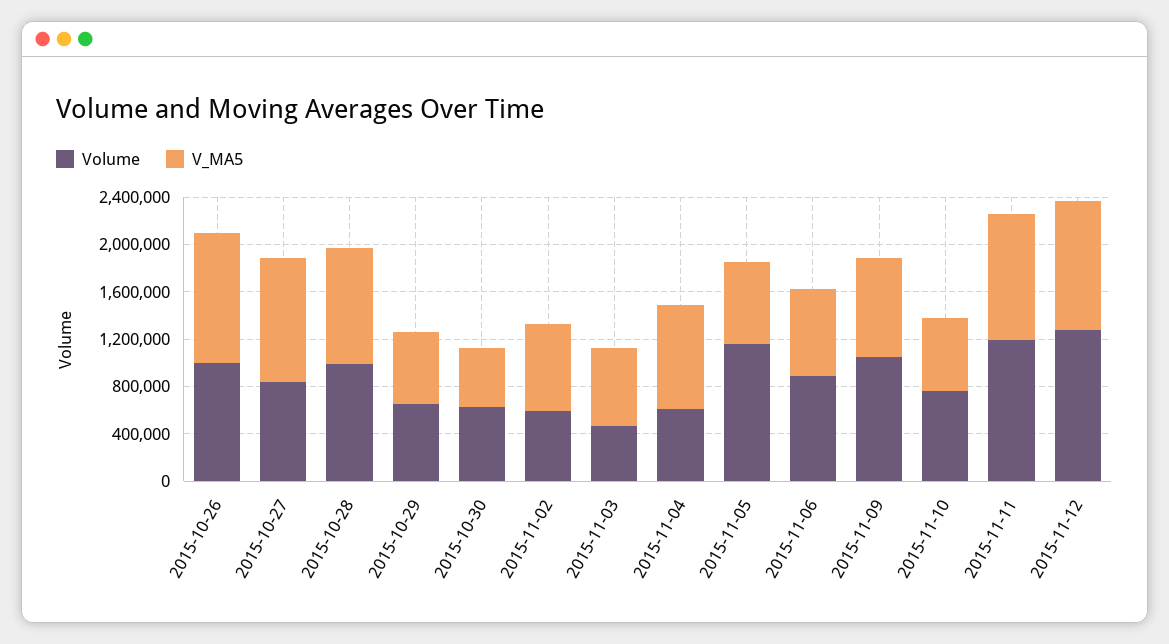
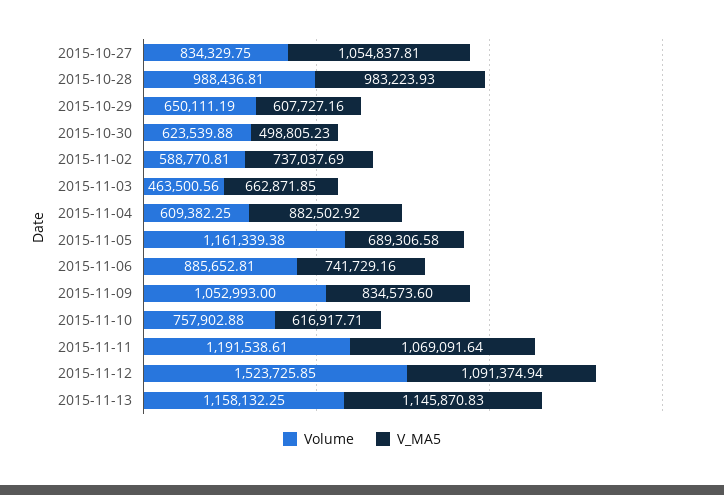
Volume, 2015-10-26: 1000000 -> none
V_MA5, 2015-10-26: 1100000 -> none
Volume, 2015-11-12: 1300000 -> 1523725.85
Volume, 2015-11-13: none -> 1158132.25
V_MA5, 2015-11-13: none -> 1145870.83

